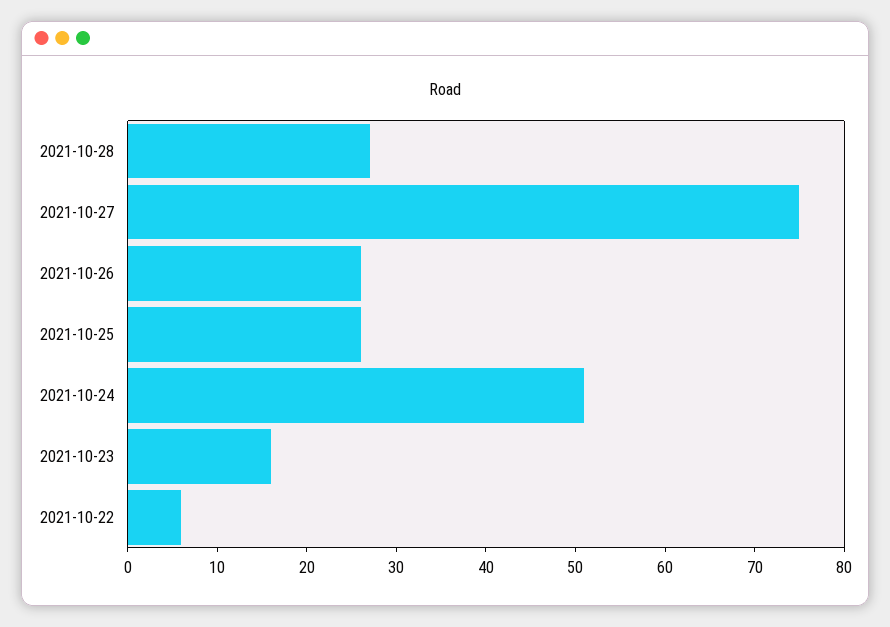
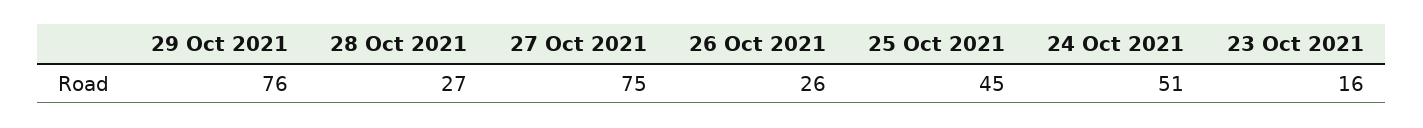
2021-10-25: 26 -> 45
2021-10-22: 6 -> none
29 Oct 2021: none -> 76

